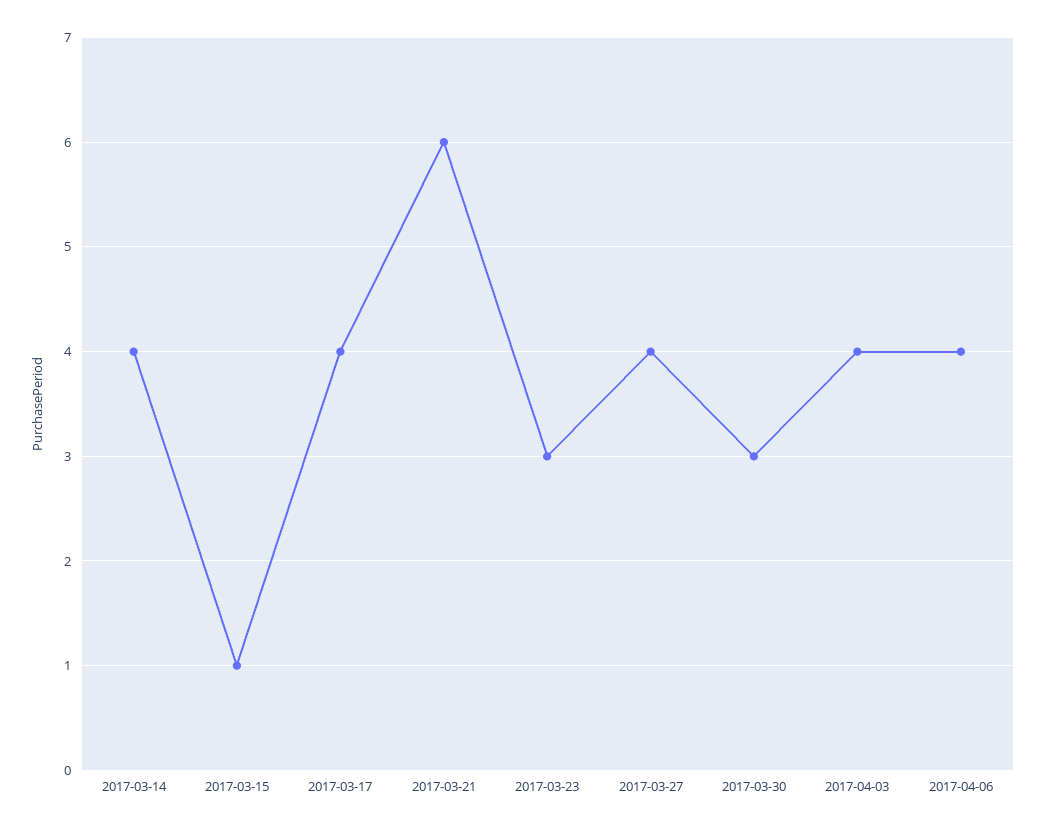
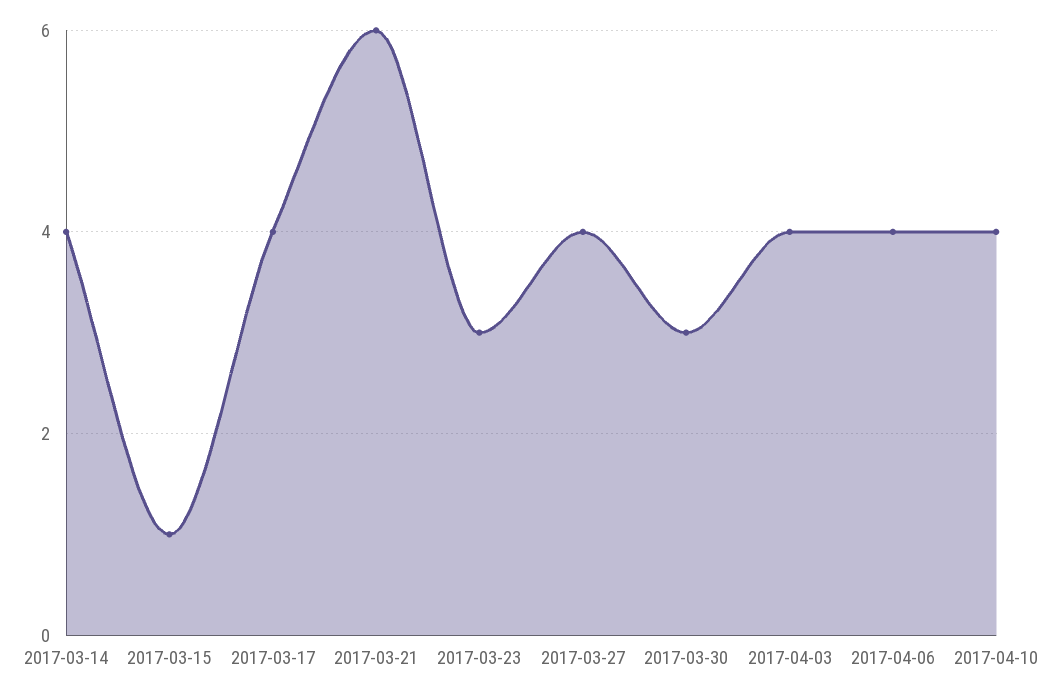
2017-04-10: none -> 4

